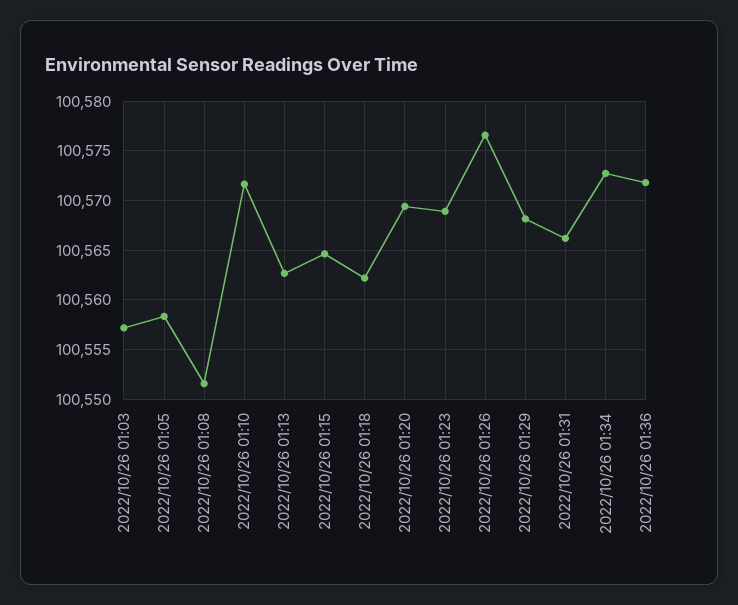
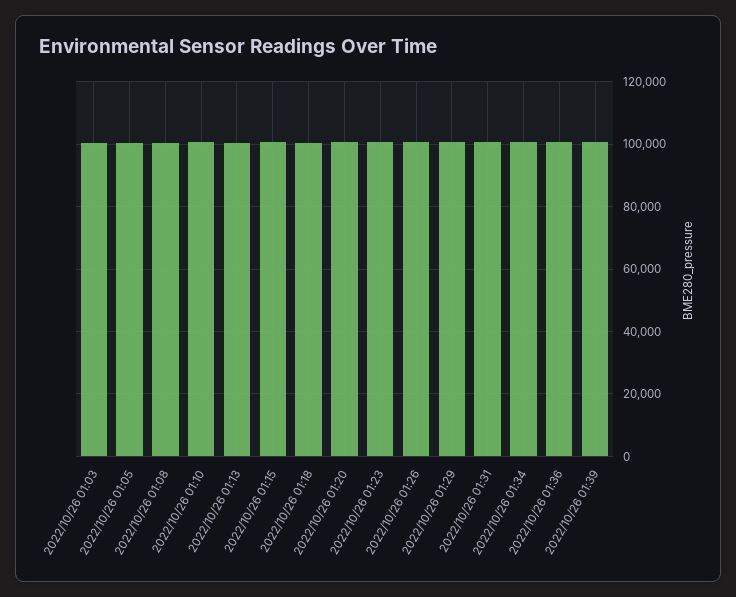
2022/10/26 01:39: none -> 100000

